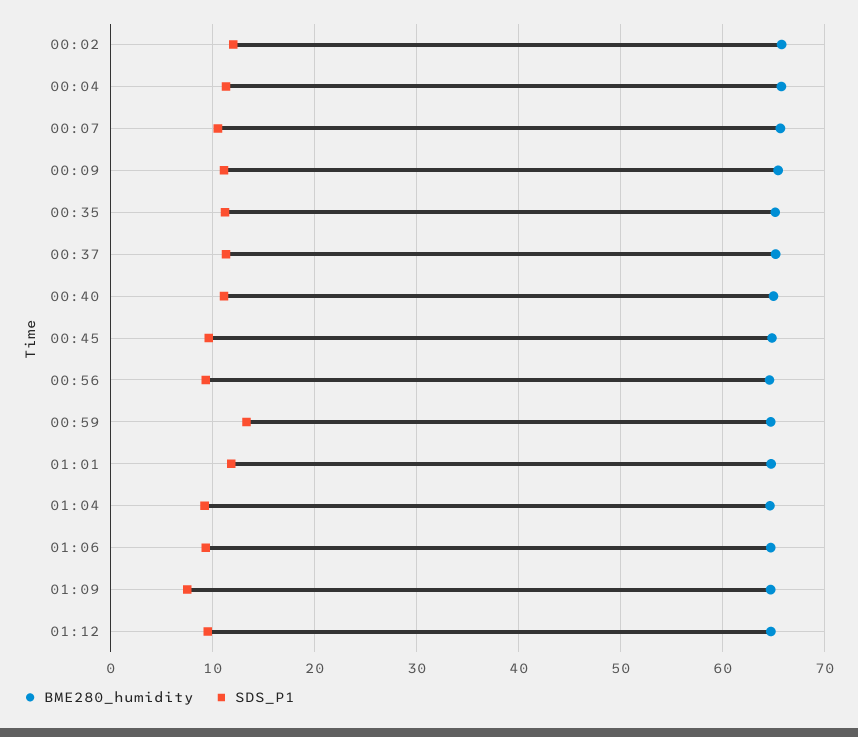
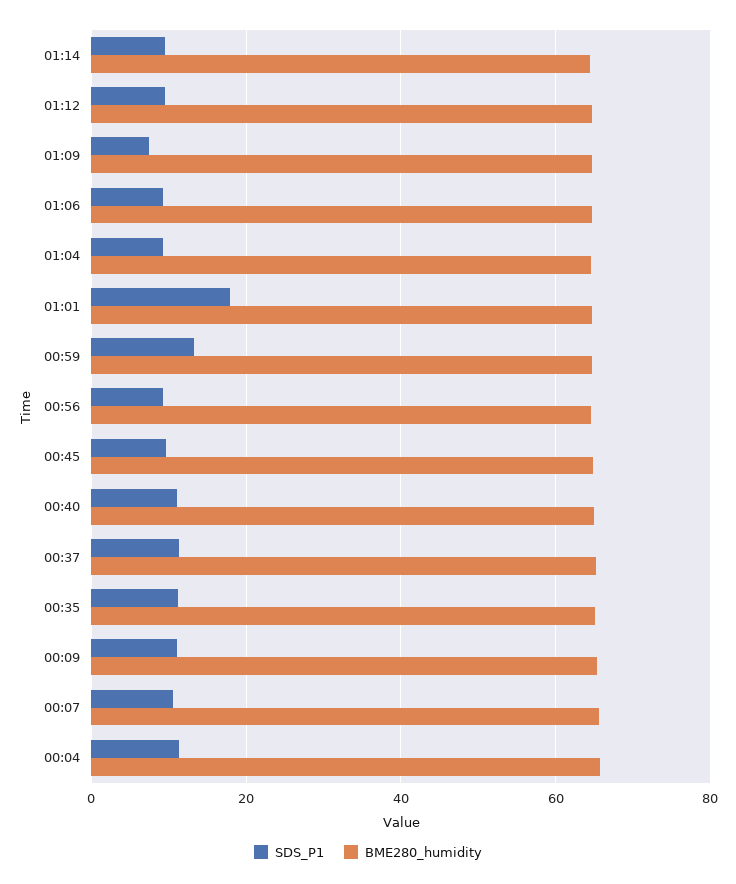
BME280_humidity, 00:02: 66 -> none
SDS_P1, 00:02: 12 -> none
SDS_P1, 01:01: 12 -> 18
SDS_P1, 01:14: none -> 10
BME280_humidity, 01:14: none -> 64

